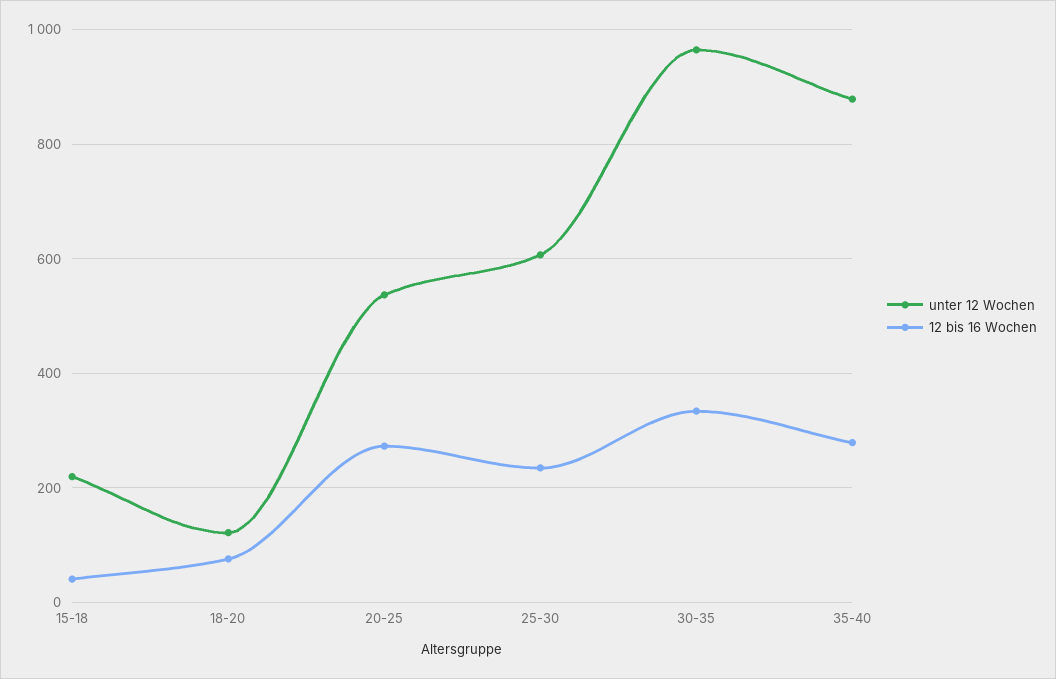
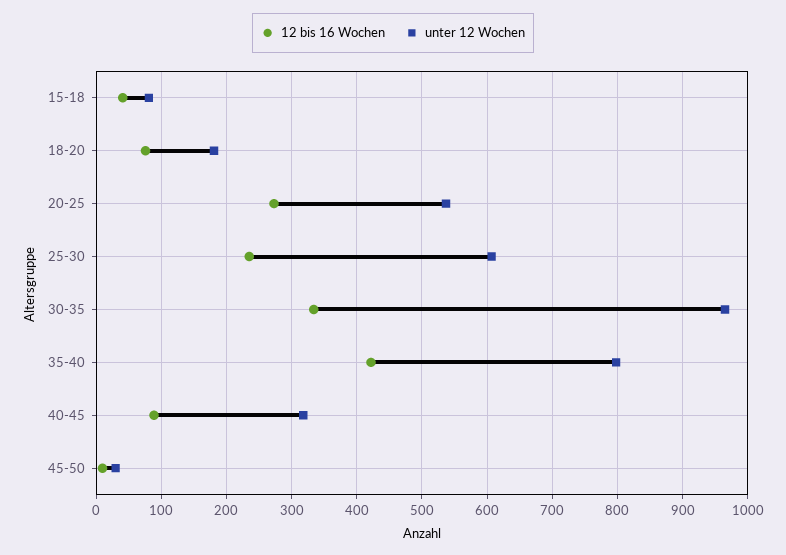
unter 12 Wochen, 15-18: 220 -> 80
unter 12 Wochen, 18-20: 120 -> 180
unter 12 Wochen, 35-40: 880 -> 800
12 bis 16 Wochen, 35-40: 280 -> 420
12 bis 16 Wochen, 40-45: none -> 90
unter 12 Wochen, 40-45: none -> 320
12 bis 16 Wochen, 45-50: none -> 10
unter 12 Wochen, 45-50: none -> 30

